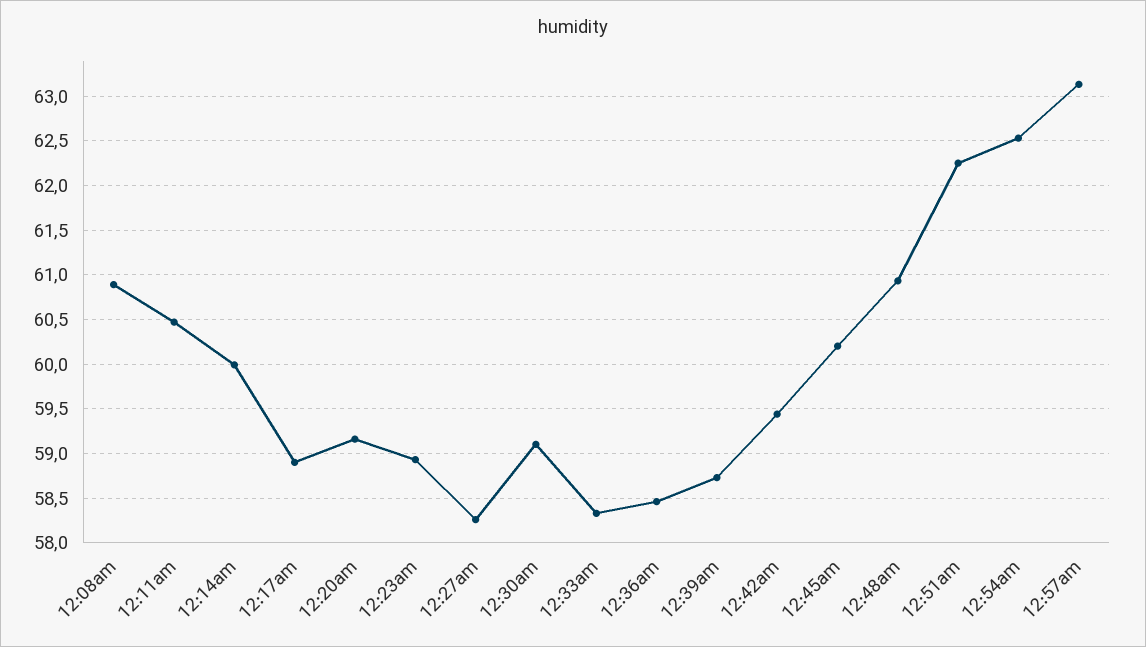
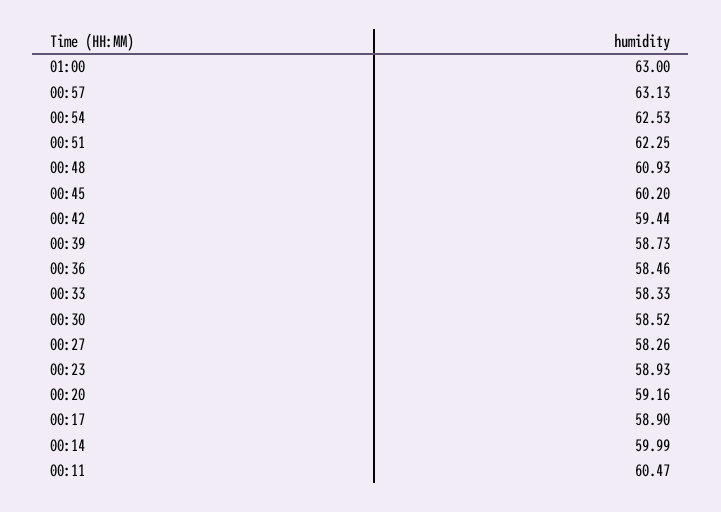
12:08am: 60.9 -> none
12:30am: 59.1 -> 58.52
01:00: none -> 63

